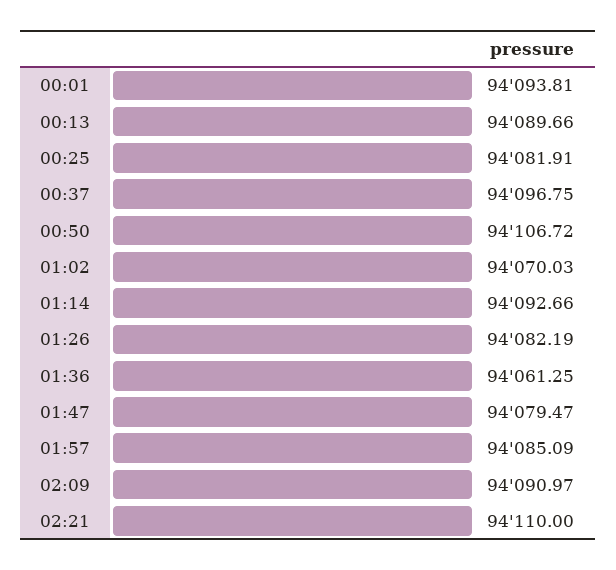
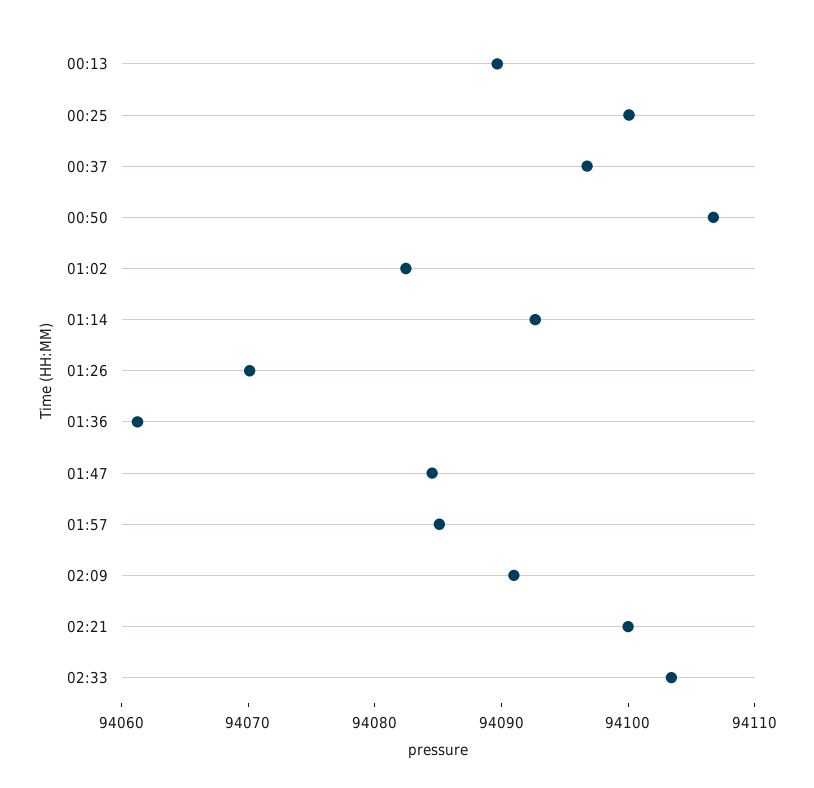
00:01: 94093.81 -> none
00:25: 94081.91 -> 94100
01:02: 94070.03 -> 94082
01:26: 94082.19 -> 94070
01:47: 94079.47 -> 94084
02:21: 94110 -> 94100
02:33: none -> 94104

